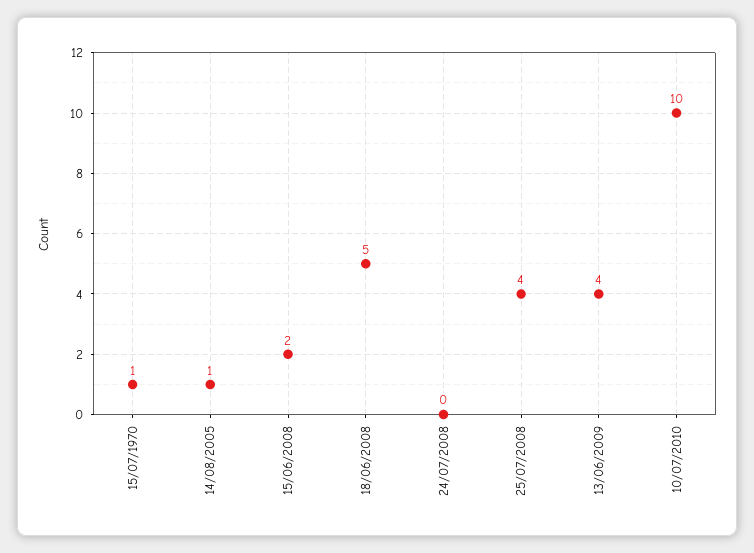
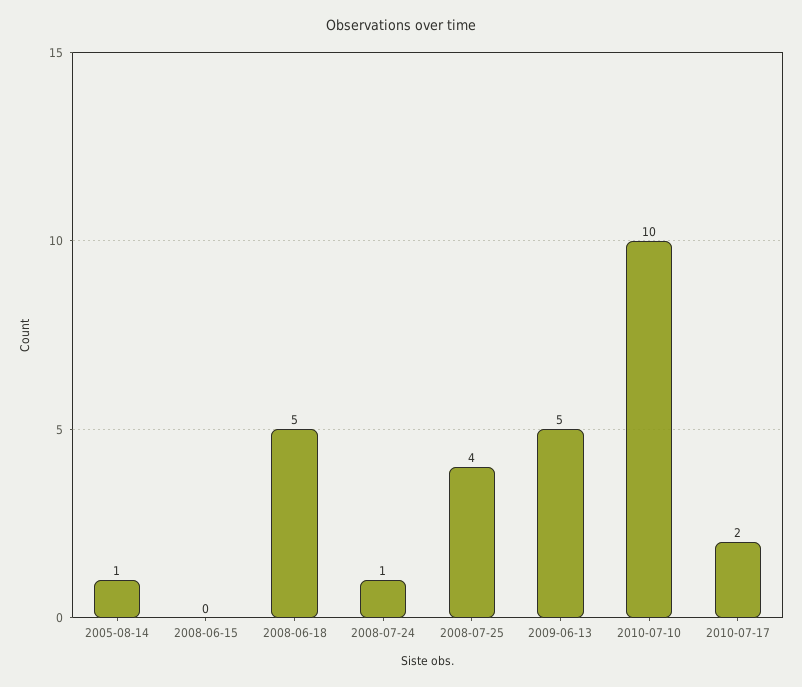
15/07/1970: 1 -> none
15/06/2008: 2 -> 0
24/07/2008: 0 -> 1
13/06/2009: 4 -> 5
2010-07-17: none -> 2

